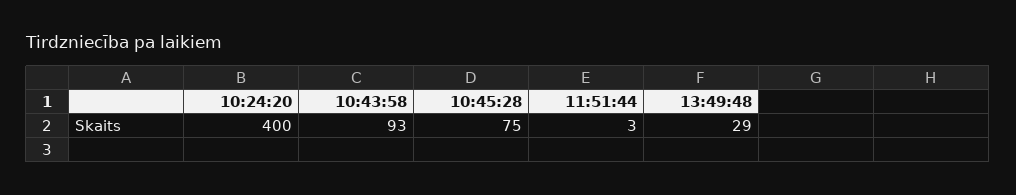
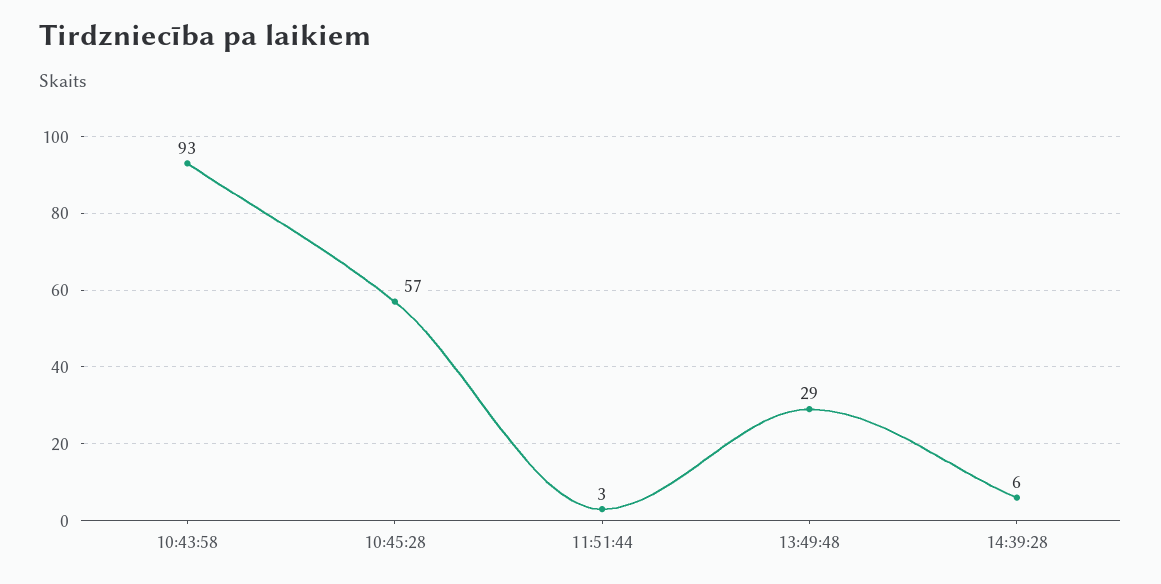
10:24:20: 400 -> none
10:45:28: 75 -> 57
14:39:28: none -> 6

